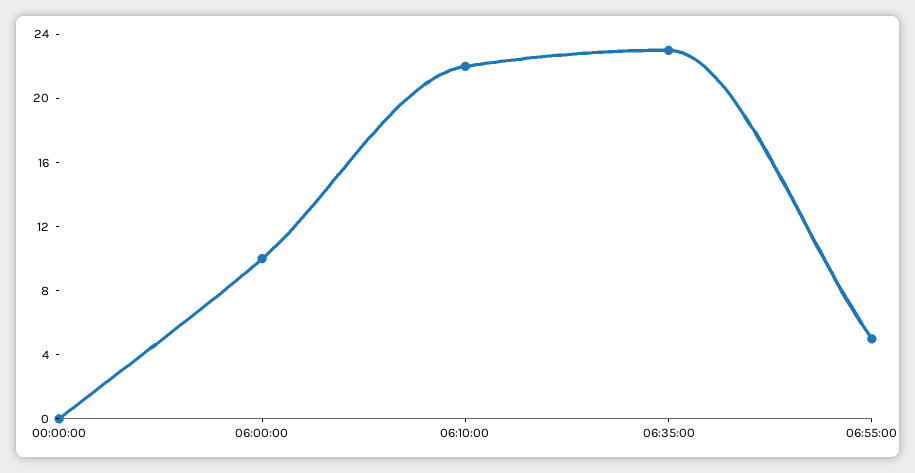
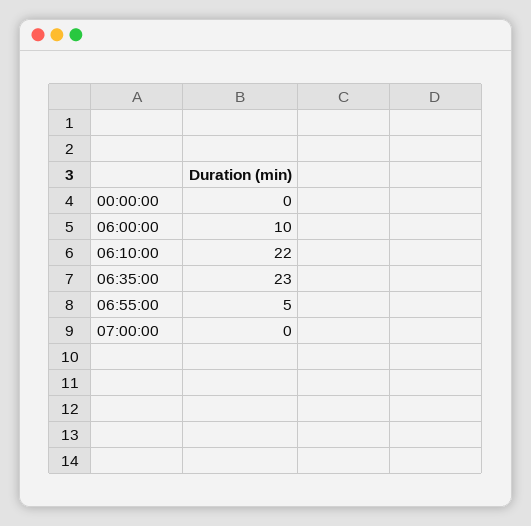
07:00:00: none -> 0

